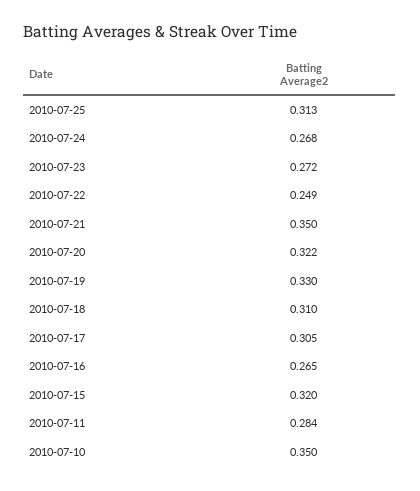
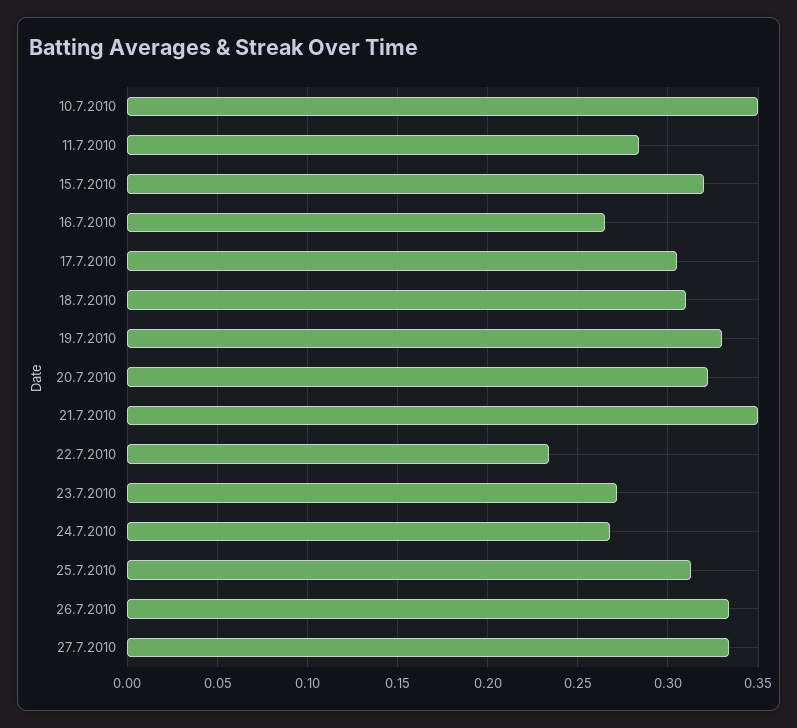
2010-07-22: 0.249 -> 0.235
26.7.2010: none -> 0.335
27.7.2010: none -> 0.335

